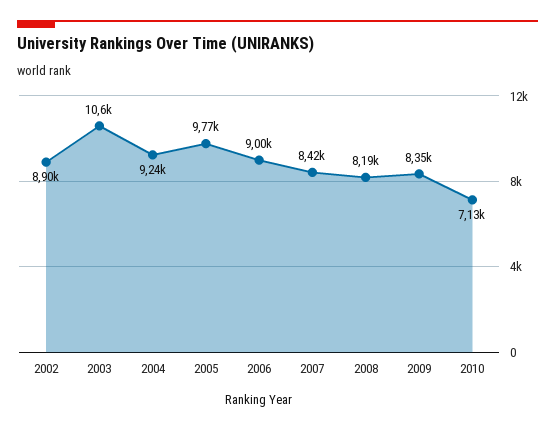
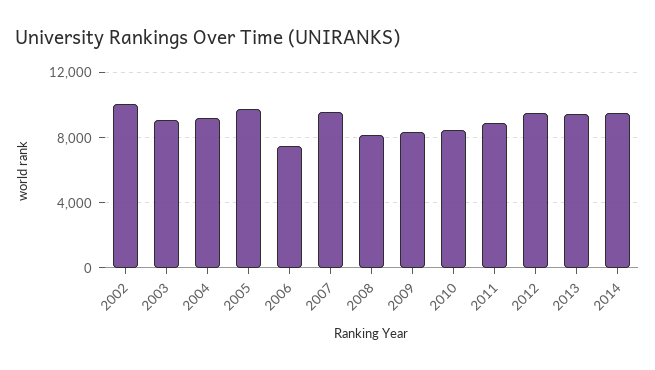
2002: 8900 -> 10000
2003: 10600 -> 9000
2006: 9000 -> 7500
2007: 8420 -> 9500
2010: 7130 -> 8500
2011: none -> 9000
2012: none -> 9500
2013: none -> 9500
2014: none -> 9500

